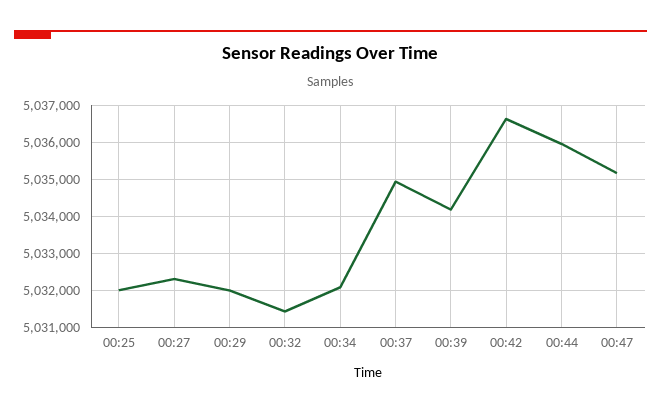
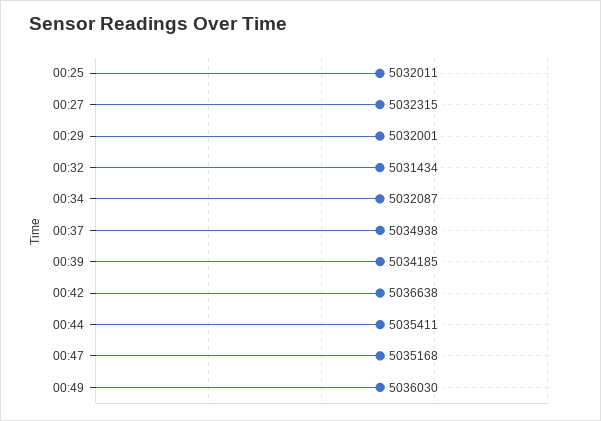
00:44: 5036000 -> 5035411
00:49: none -> 5036030

